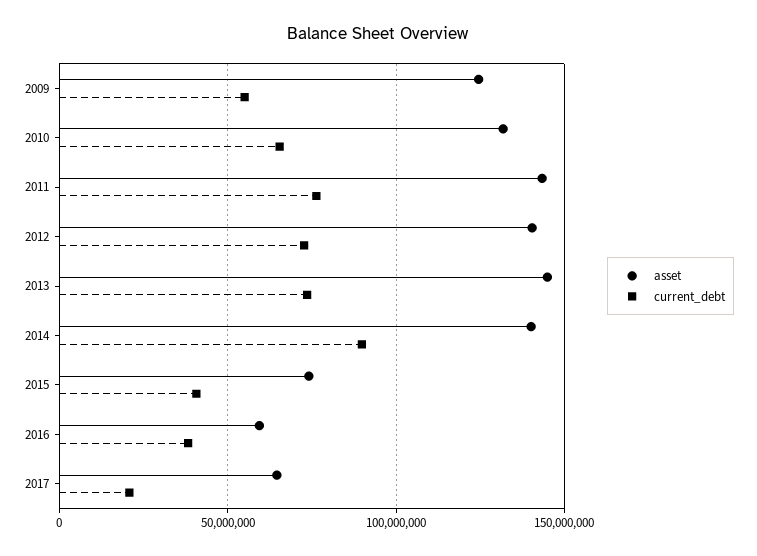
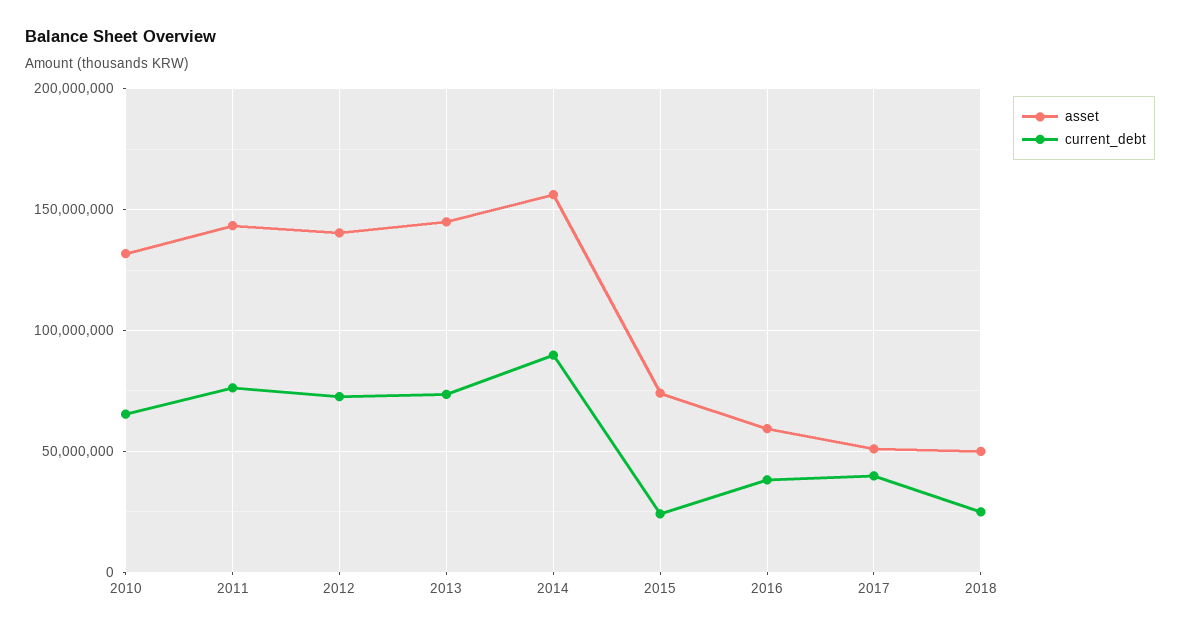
asset, 2009: 125000000 -> none
current_debt, 2009: 55000000 -> none
asset, 2014: 140000000 -> 155000000
current_debt, 2015: 40000000 -> 25000000
asset, 2017: 65000000 -> 50000000
current_debt, 2017: 20000000 -> 40000000
asset, 2018: none -> 50000000
current_debt, 2018: none -> 25000000

